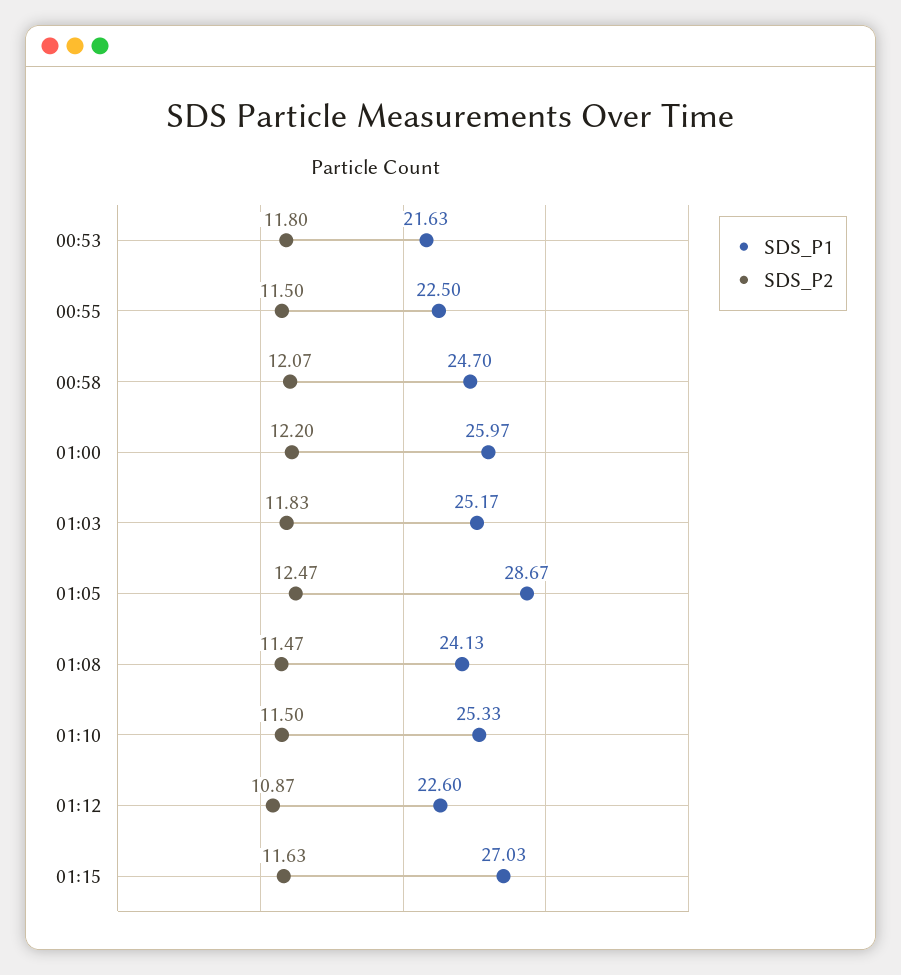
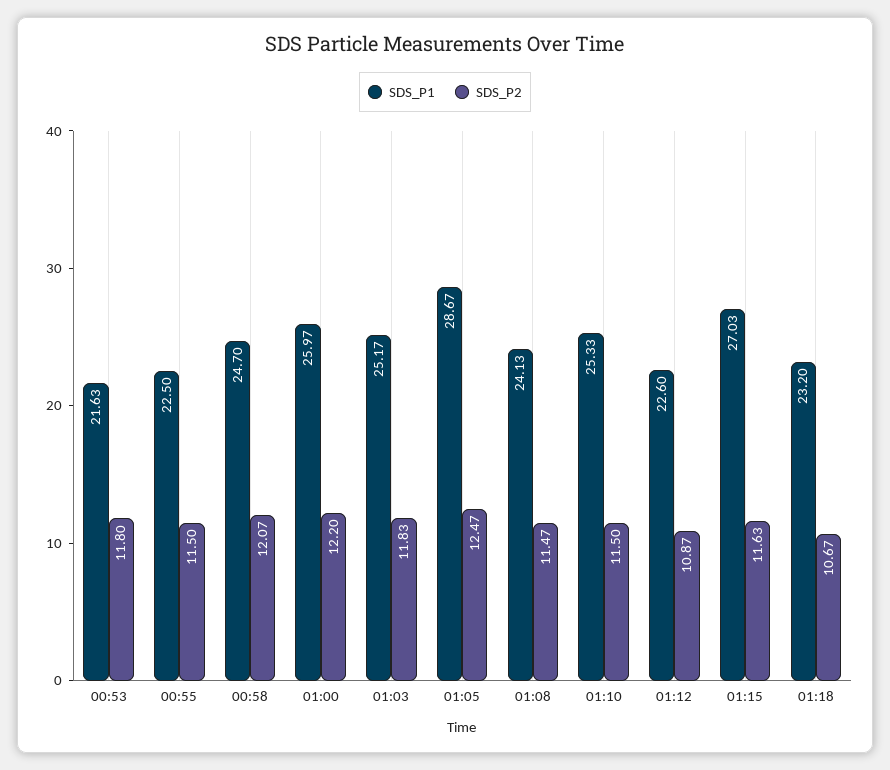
SDS_P1, 01:18: none -> 23.2
SDS_P2, 01:18: none -> 10.67

